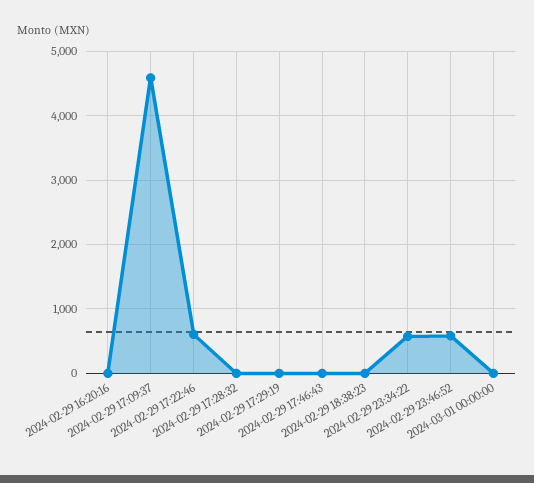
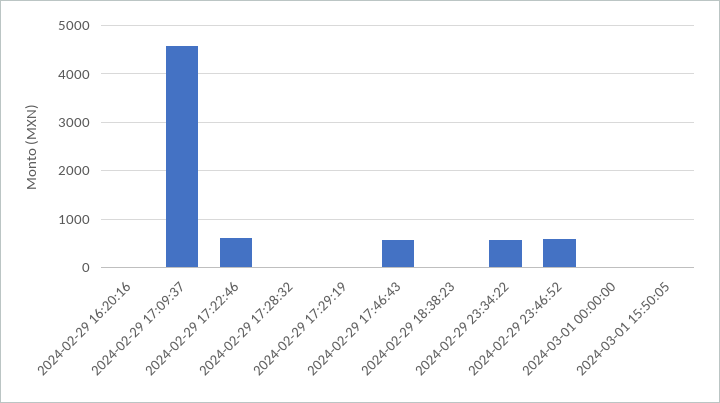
2024-02-29 17:46:43: 0 -> 600
2024-03-01 15:50:05: none -> 0

